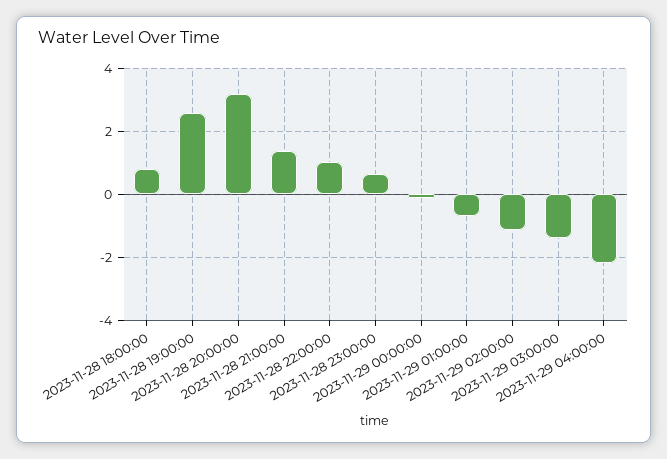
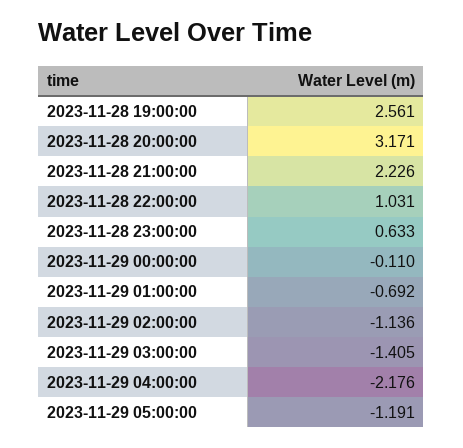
2023-11-28 18:00:00: 0.8 -> none
2023-11-28 21:00:00: 1.4 -> 2.226
2023-11-29 05:00:00: none -> -1.191

